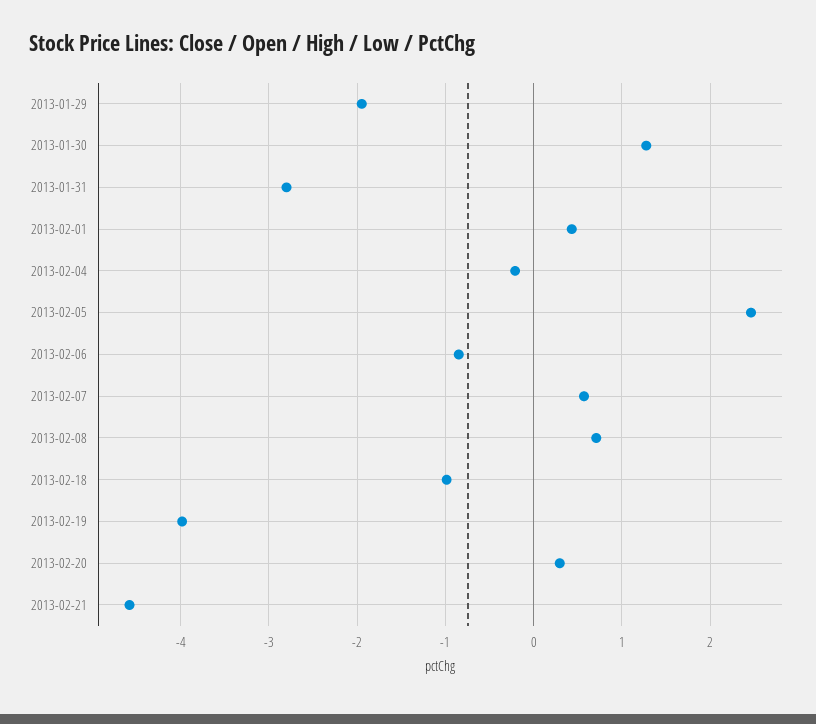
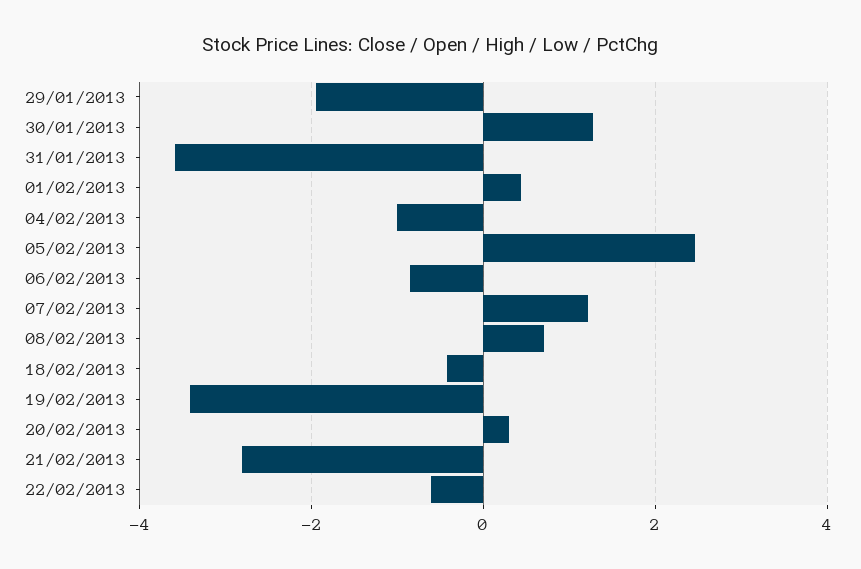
2013-01-31: -2.8 -> -3.6
2013-02-04: -0.2 -> -1
2013-02-07: 0.6 -> 1.2
2013-02-18: -1 -> -0.4
2013-02-19: -4 -> -3.4
2013-02-21: -4.6 -> -2.8
22/02/2013: none -> -0.6

